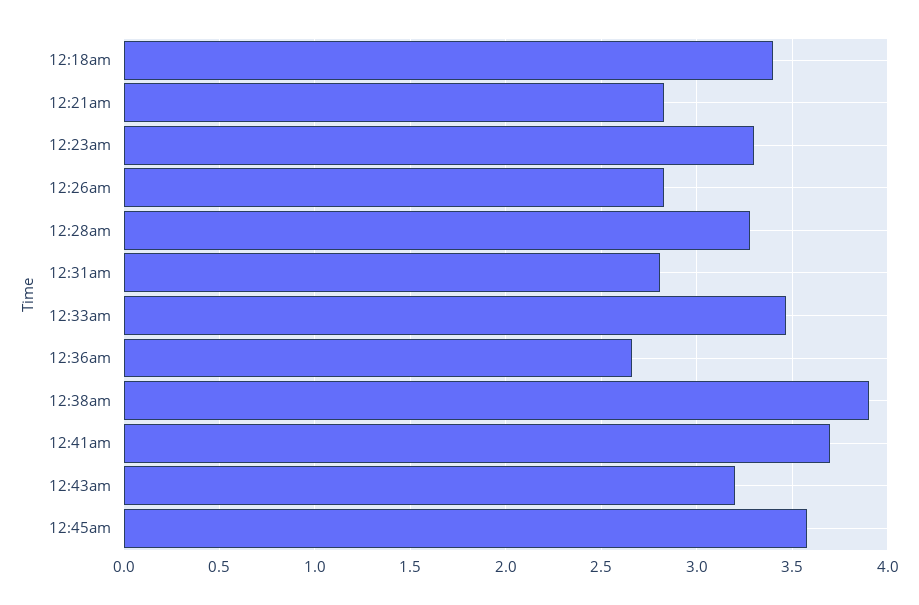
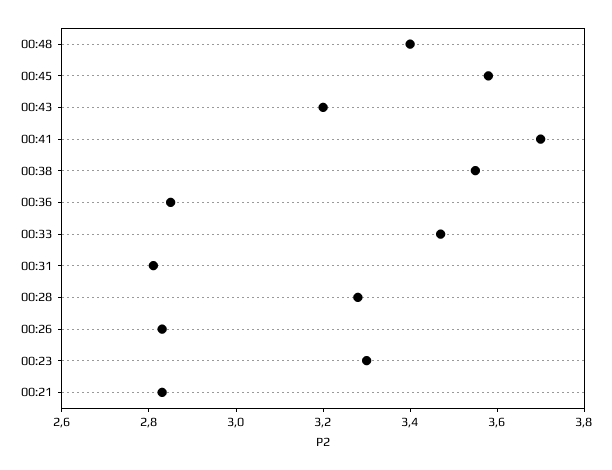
12:18am: 3.4 -> none
12:36am: 2.65 -> 2.85
12:38am: 3.9 -> 3.55
00:48: none -> 3.4

